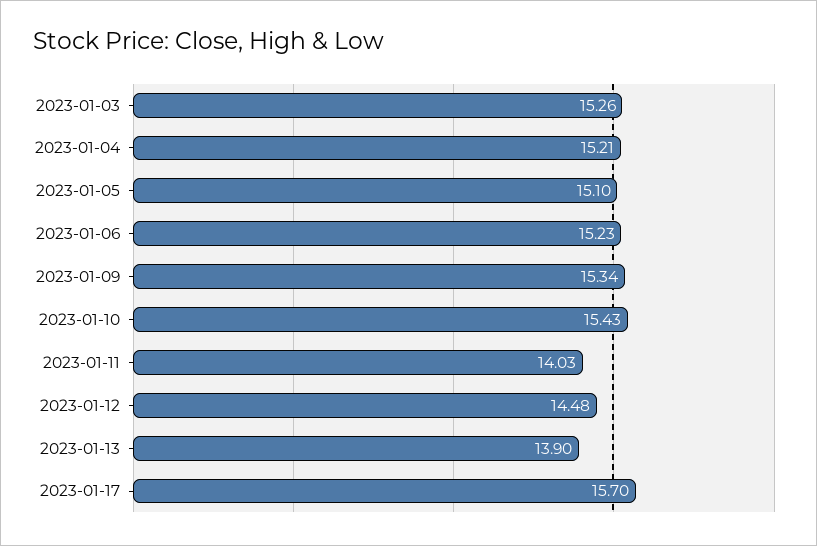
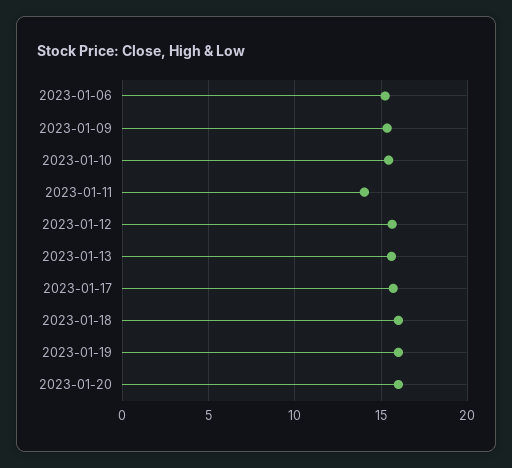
2023-01-03: 15.26 -> none
2023-01-04: 15.21 -> none
2023-01-05: 15.1 -> none
2023-01-12: 14.48 -> 15.5
2023-01-13: 13.9 -> 15.5
2023-01-18: none -> 16
2023-01-19: none -> 16
2023-01-20: none -> 16

